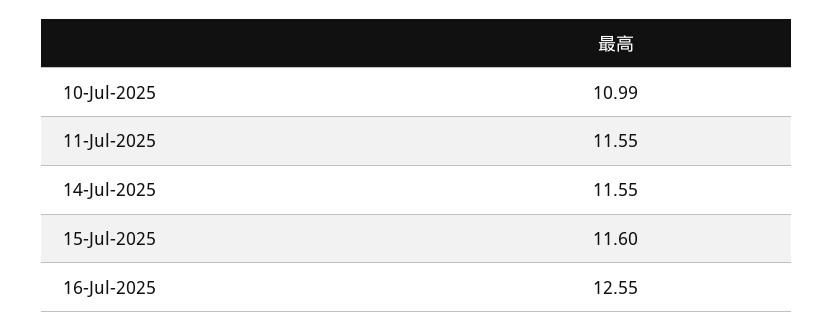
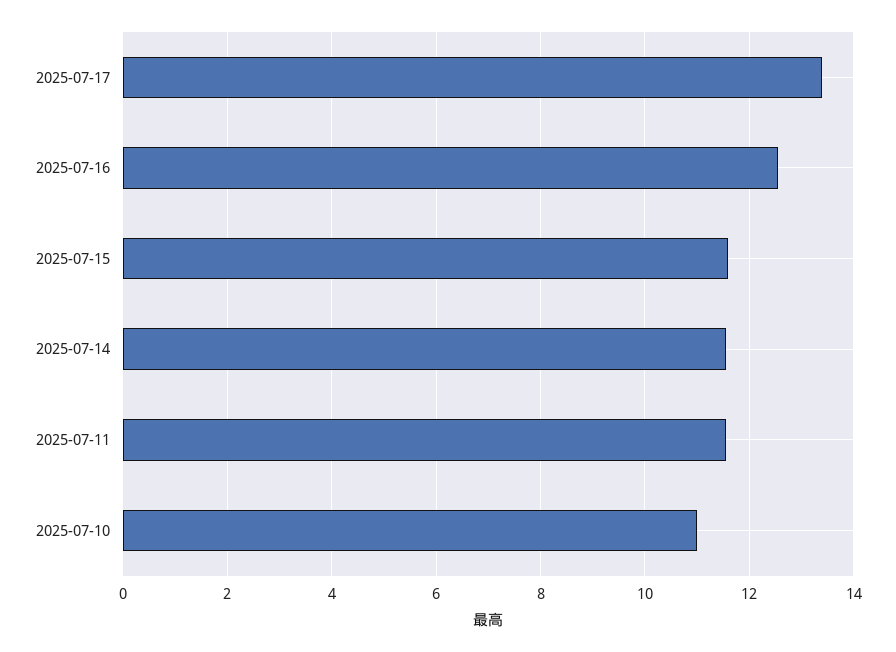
2025-07-17: none -> 13.4

